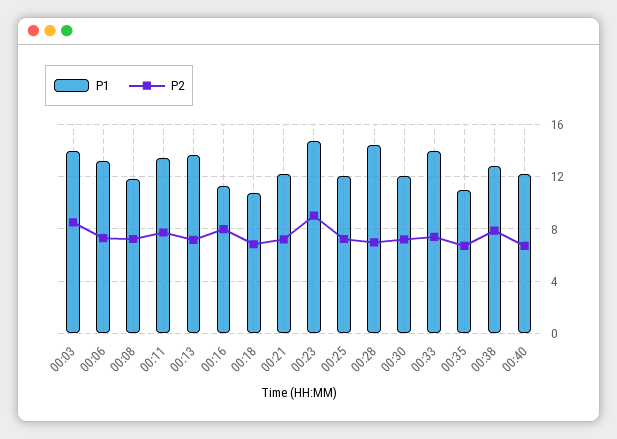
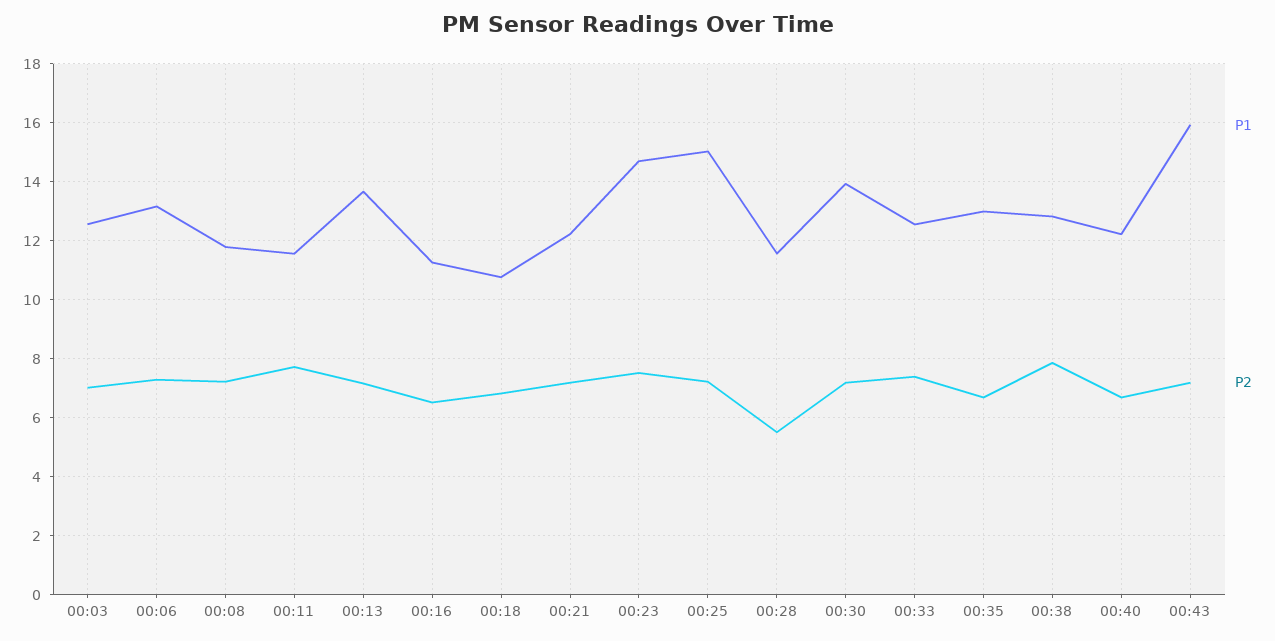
P1, 00:03: 14 -> 12.5
P2, 00:03: 8.5 -> 7
P1, 00:11: 13.5 -> 11.5
P2, 00:16: 8 -> 6.5
P2, 00:23: 9 -> 7.5
P1, 00:25: 12 -> 15
P1, 00:28: 14.5 -> 11.5
P2, 00:28: 7 -> 5.5
P1, 00:30: 12 -> 14
P1, 00:33: 14 -> 12.5
P1, 00:35: 11 -> 13
P1, 00:43: none -> 16
P2, 00:43: none -> 7.25

